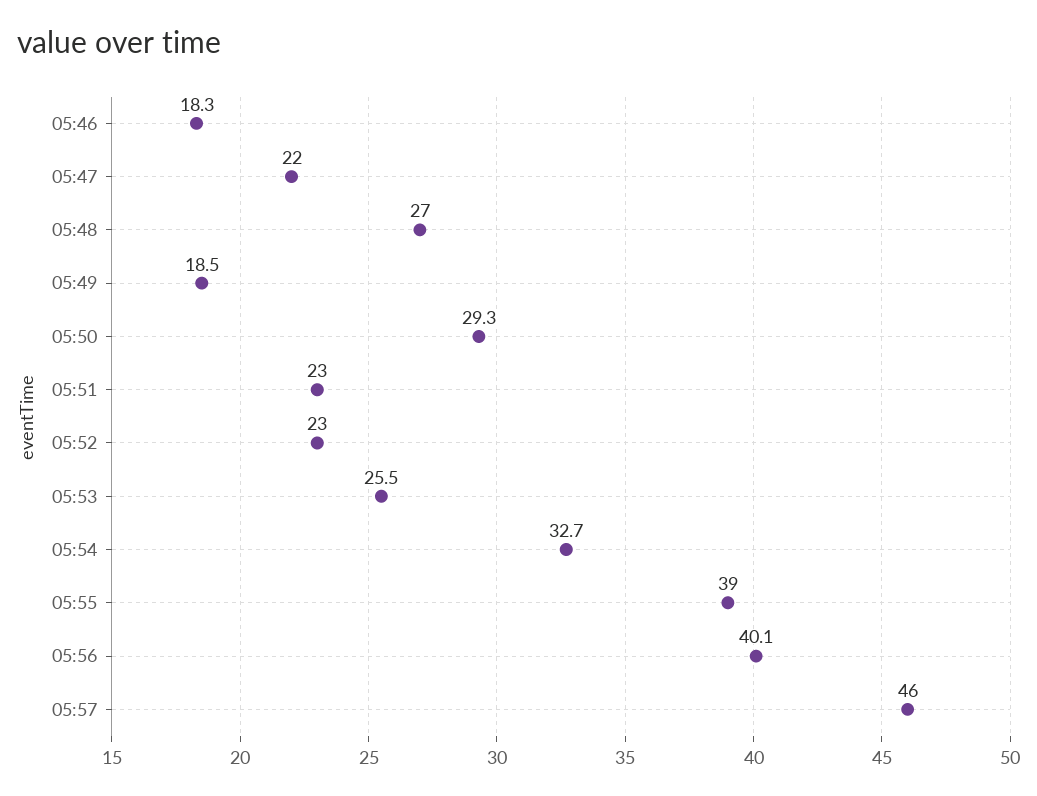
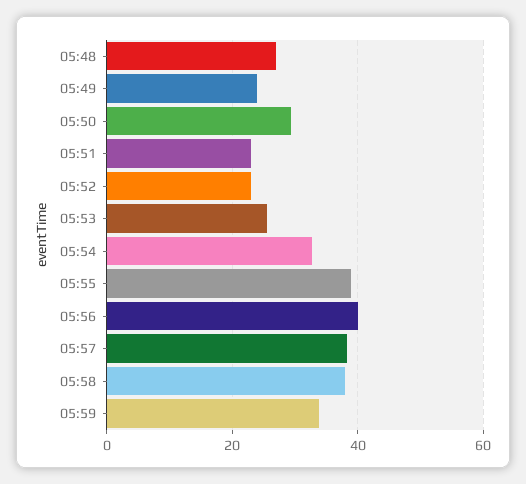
05:46: 18.3 -> none
05:47: 22 -> none
05:49: 18.5 -> 24
05:57: 46 -> 38
05:58: none -> 38
05:59: none -> 34

